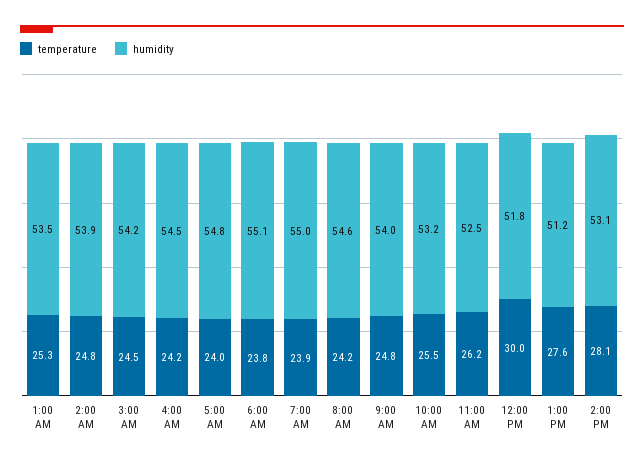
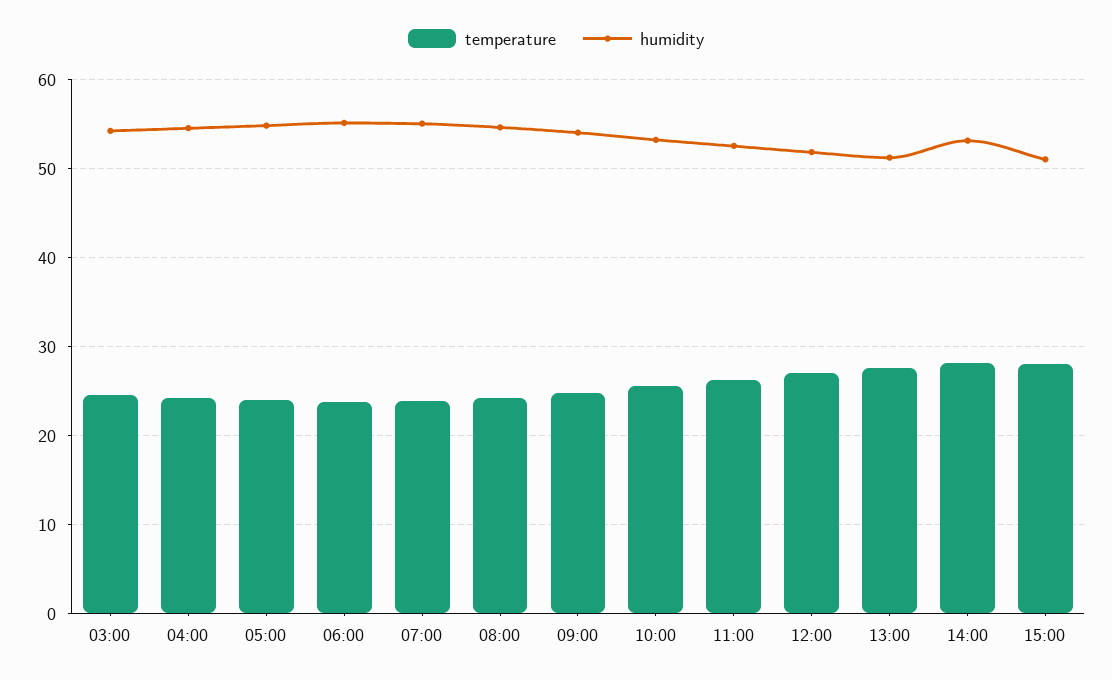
temperature, 1:00 AM: 25.3 -> none
humidity, 1:00 AM: 53.5 -> none
temperature, 2:00 AM: 24.8 -> none
humidity, 2:00 AM: 53.9 -> none
temperature, 12:00 PM: 30 -> 27
temperature, 15:00: none -> 28
humidity, 15:00: none -> 51

